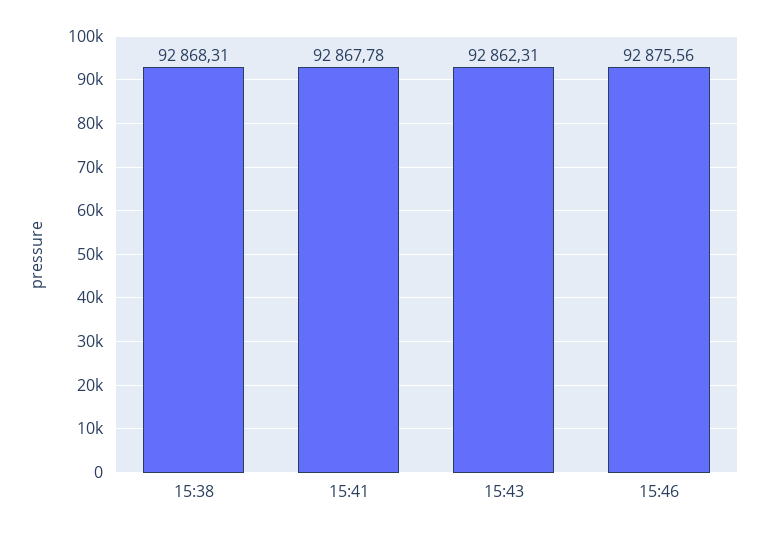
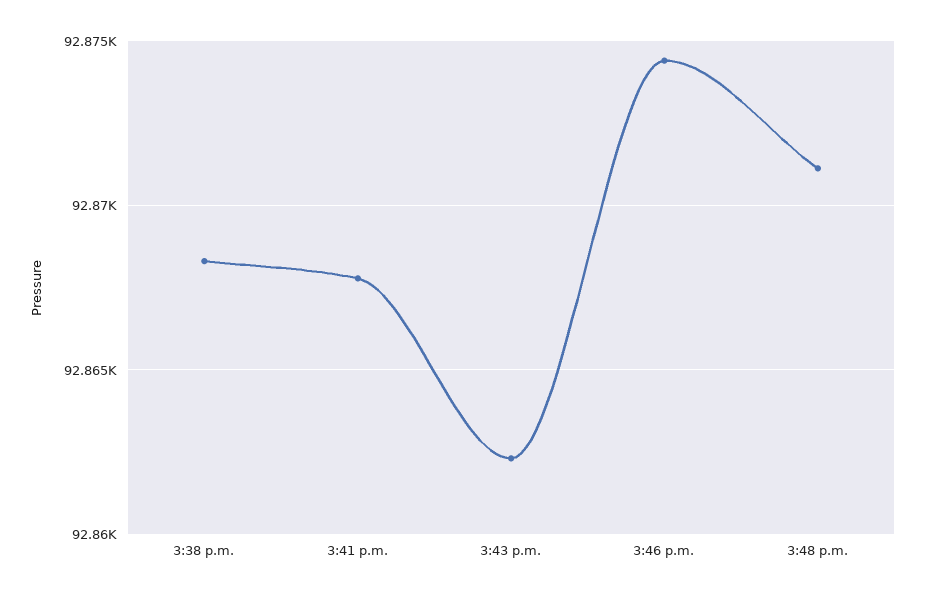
15:46: 92875.56 -> 92874.5
3:48 p.m.: none -> 92871

